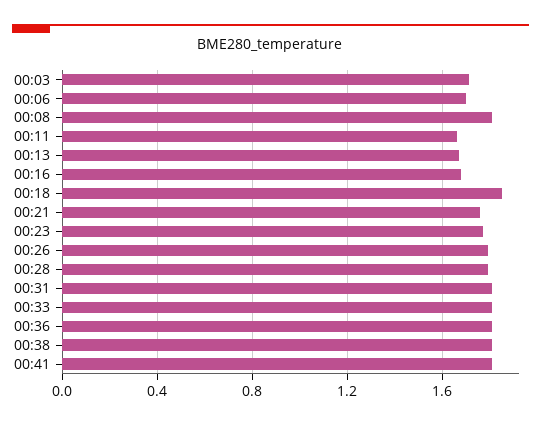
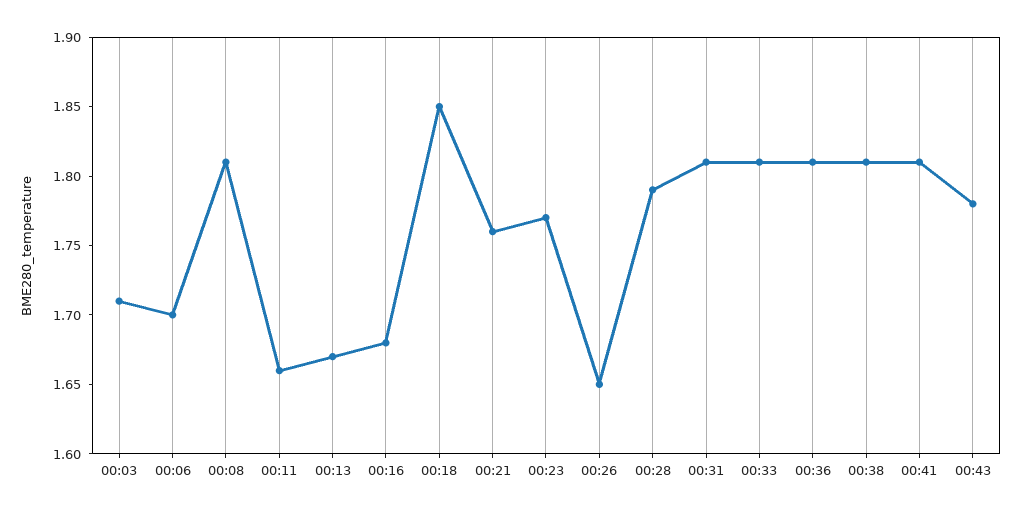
00:26: 1.8 -> 1.65
00:43: none -> 1.78

